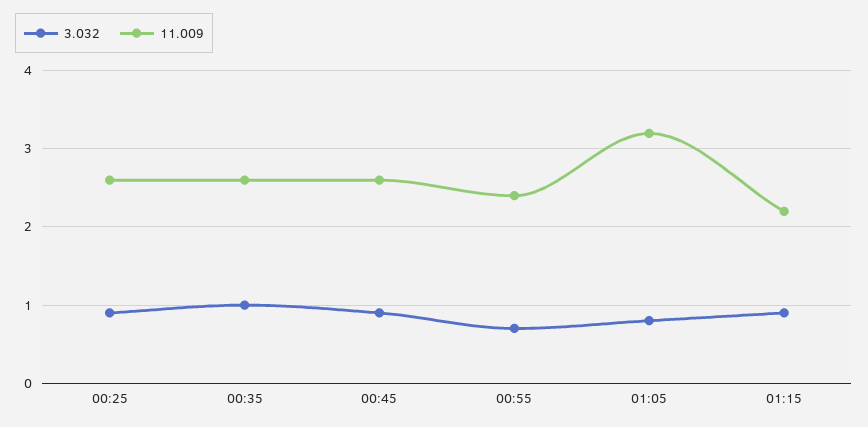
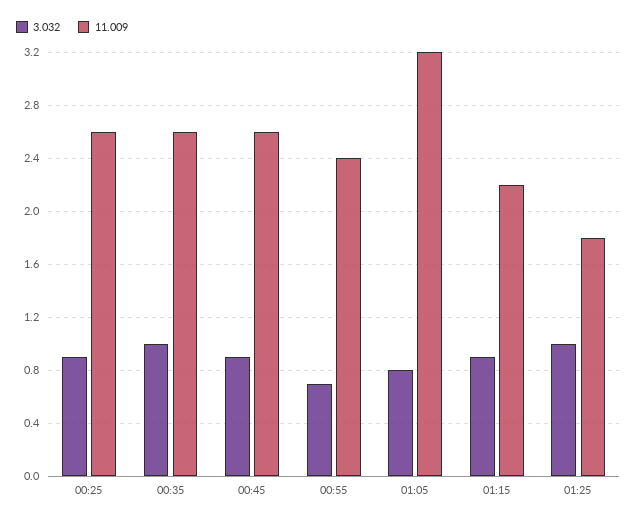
3.032, 01:25: none -> 1
11.009, 01:25: none -> 1.8

